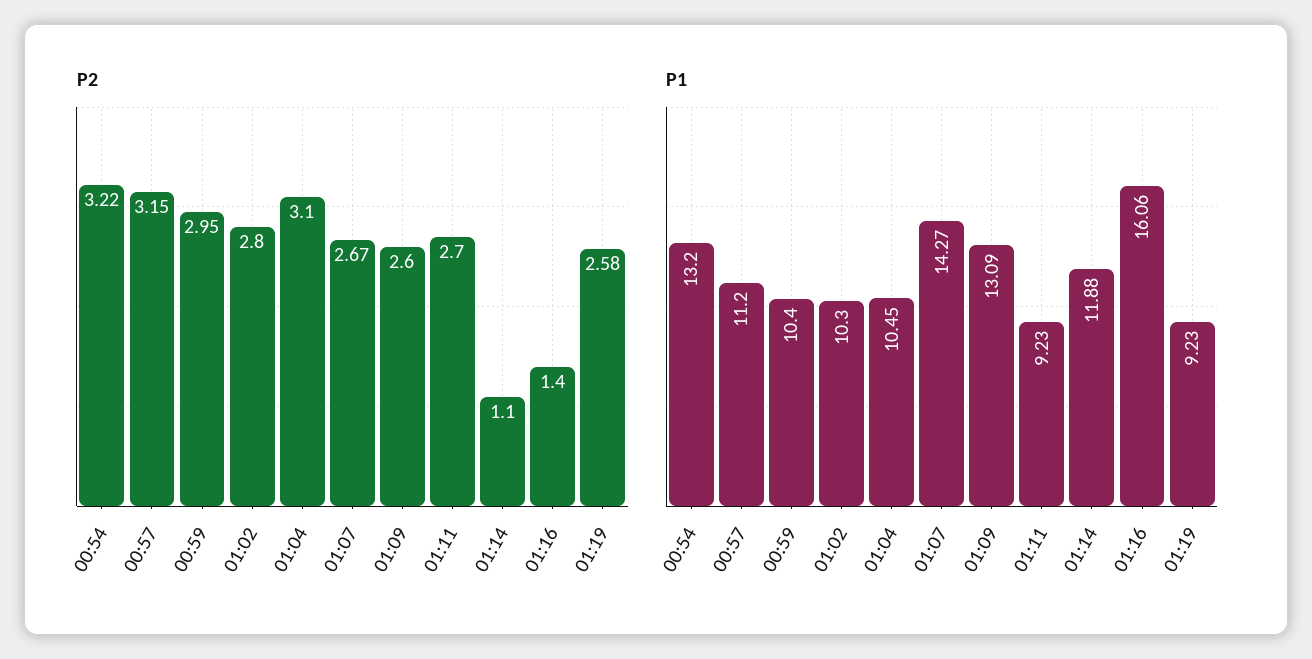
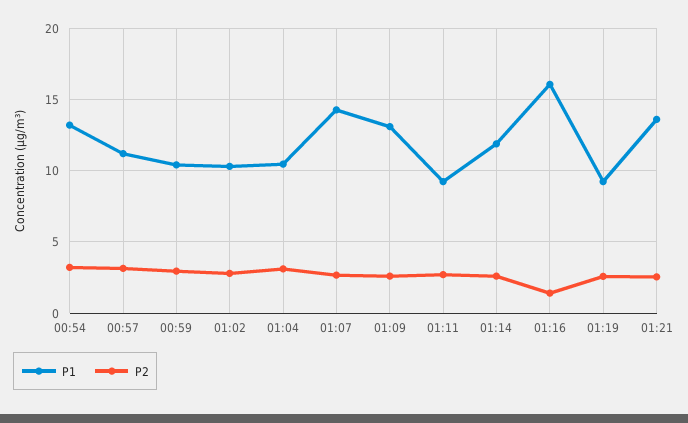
P2, 01:14: 1.1 -> 2.5
P1, 01:21: none -> 13.5
P2, 01:21: none -> 2.5

